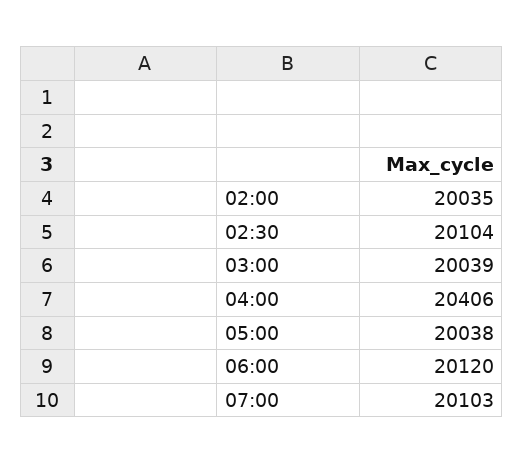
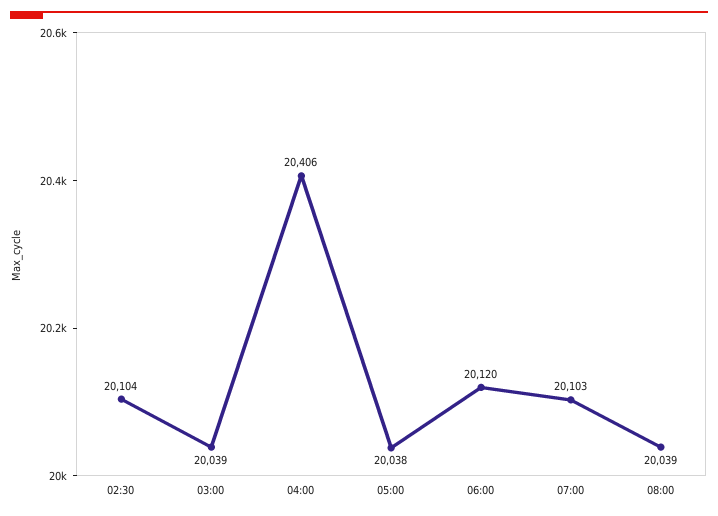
02:00: 20035 -> none
08:00: none -> 20039

